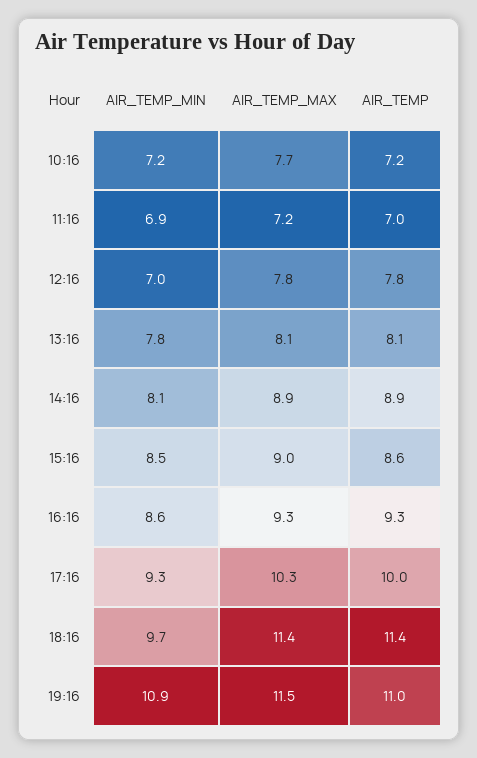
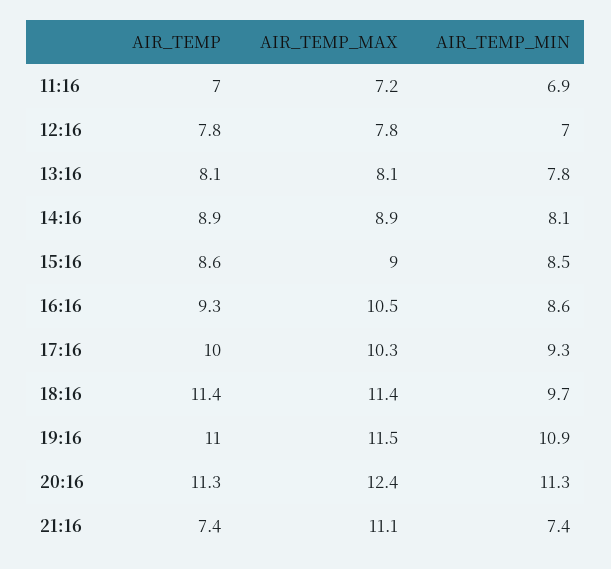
AIR_TEMP_MIN, 10:16: 7.2 -> none
AIR_TEMP_MAX, 10:16: 7.7 -> none
AIR_TEMP, 10:16: 7.2 -> none
AIR_TEMP_MAX, 16:16: 9.3 -> 10.5
AIR_TEMP, 20:16: none -> 11.3
AIR_TEMP_MAX, 20:16: none -> 12.4
AIR_TEMP_MIN, 20:16: none -> 11.3
AIR_TEMP, 21:16: none -> 7.4
AIR_TEMP_MAX, 21:16: none -> 11.1
AIR_TEMP_MIN, 21:16: none -> 7.4

